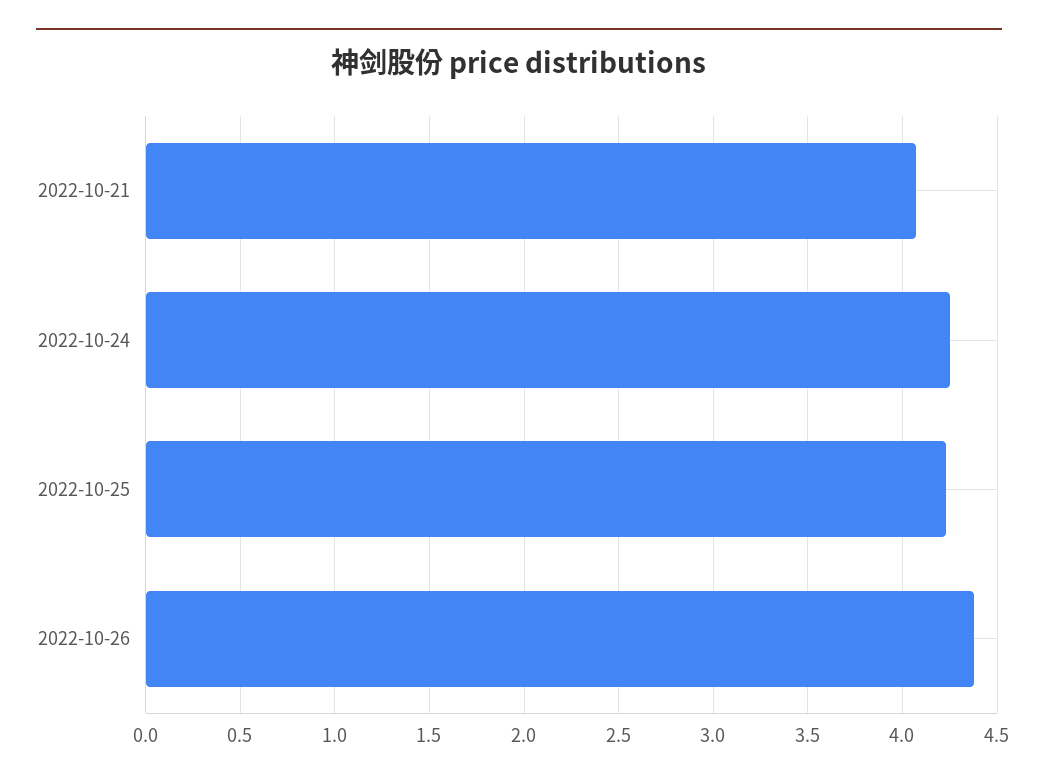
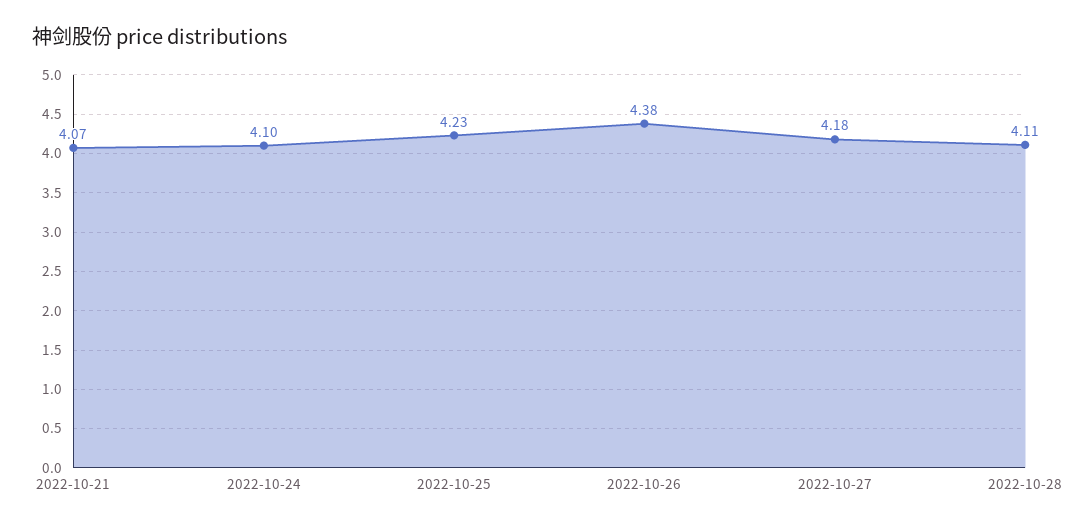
2022-10-24: 4.25 -> 4.1
2022-10-27: none -> 4.18
2022-10-28: none -> 4.11

